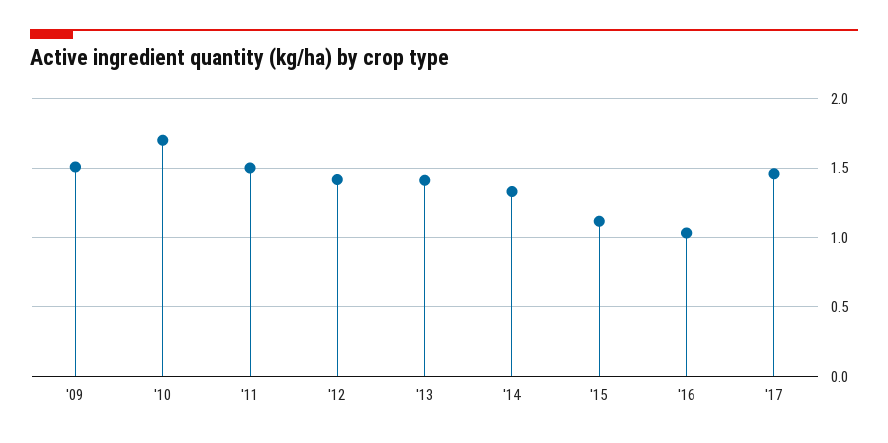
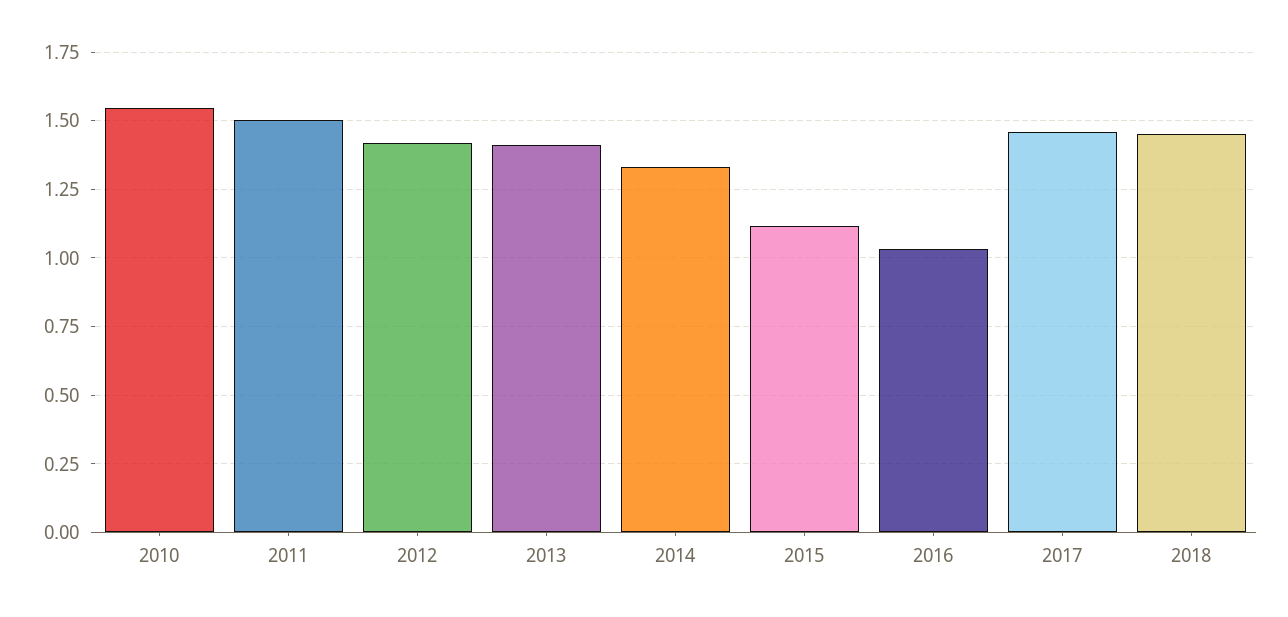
'09: 1.5 -> none
'10: 1.7 -> 1.55
2018: none -> 1.45

